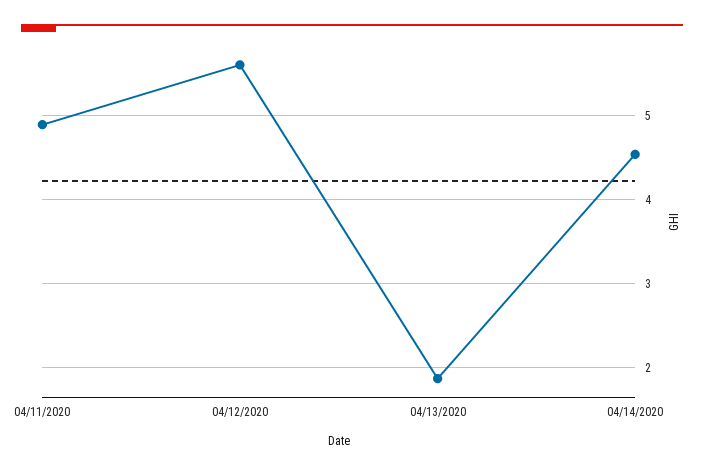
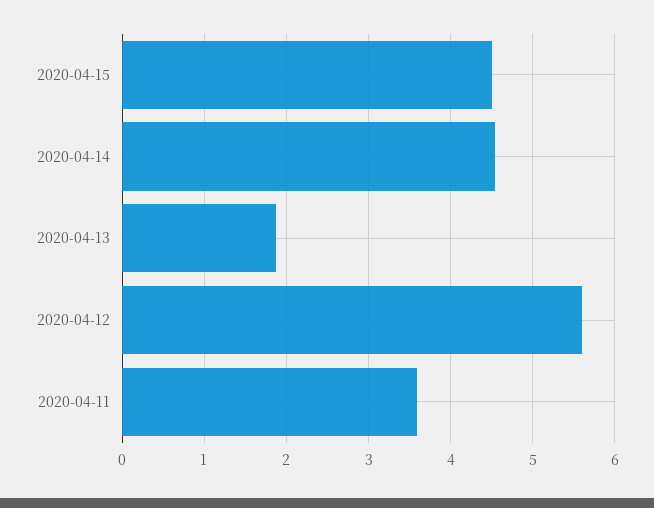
04/11/2020: 4.9 -> 3.6
2020-04-15: none -> 4.5

